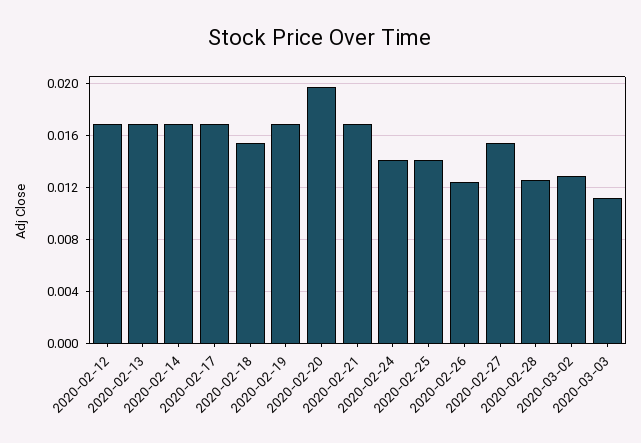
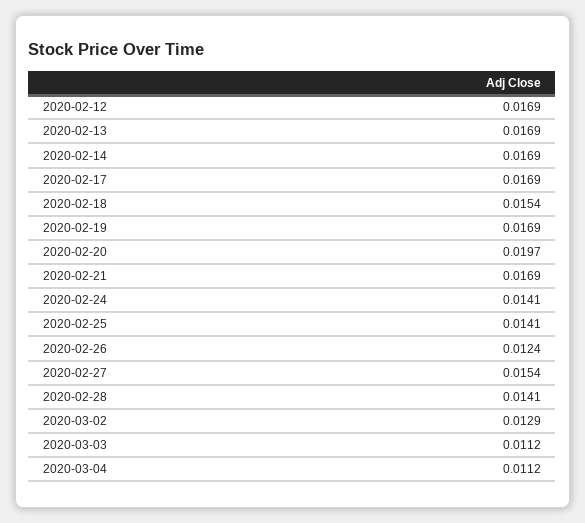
2020-02-28: 0.0125 -> 0.0141
2020-03-04: none -> 0.0112

